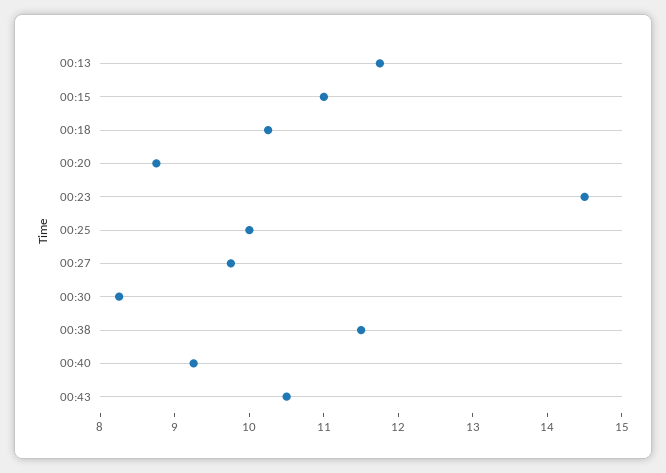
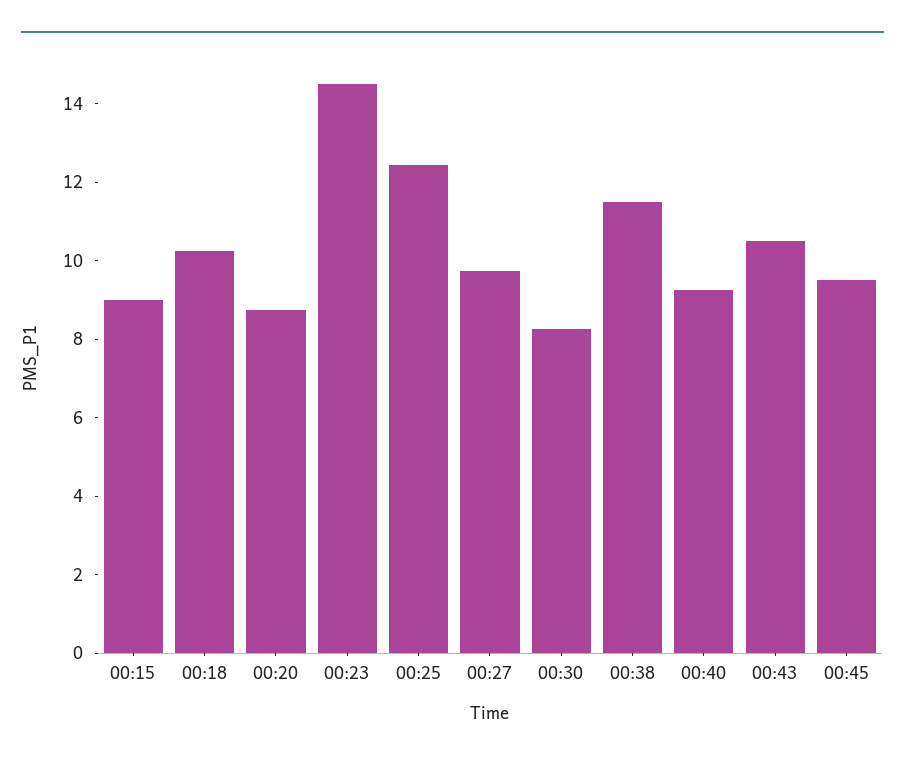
00:13: 11.8 -> none
00:15: 11 -> 9
00:25: 10 -> 12.5
00:45: none -> 9.5

